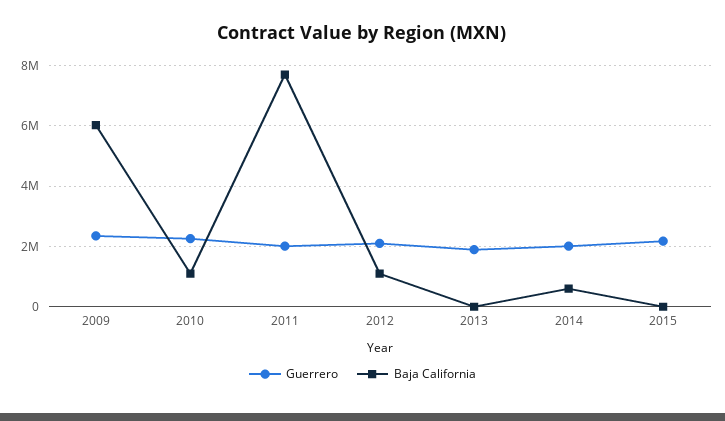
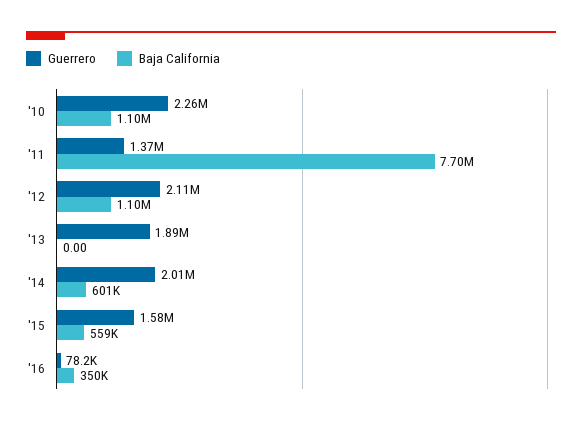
Guerrero, 2009: 2400000 -> none
Baja California, 2009: 6000000 -> none
Guerrero, 2011: 2000000 -> 1370000
Guerrero, 2015: 2200000 -> 1580000
Baja California, 2015: 0 -> 559000
Guerrero, '16: none -> 78200
Baja California, '16: none -> 350000

